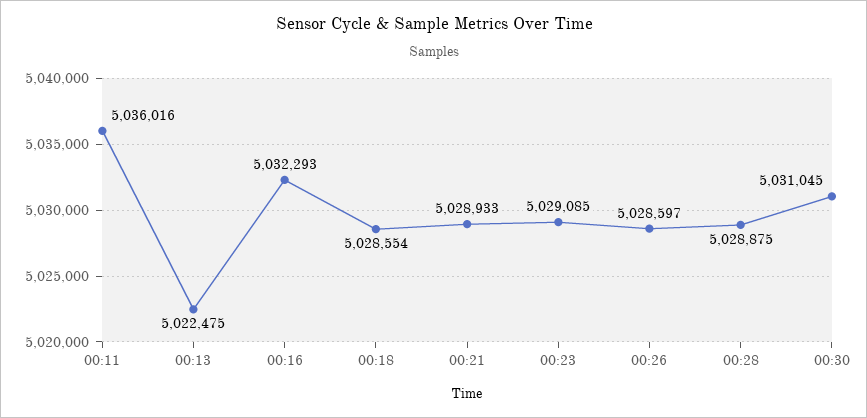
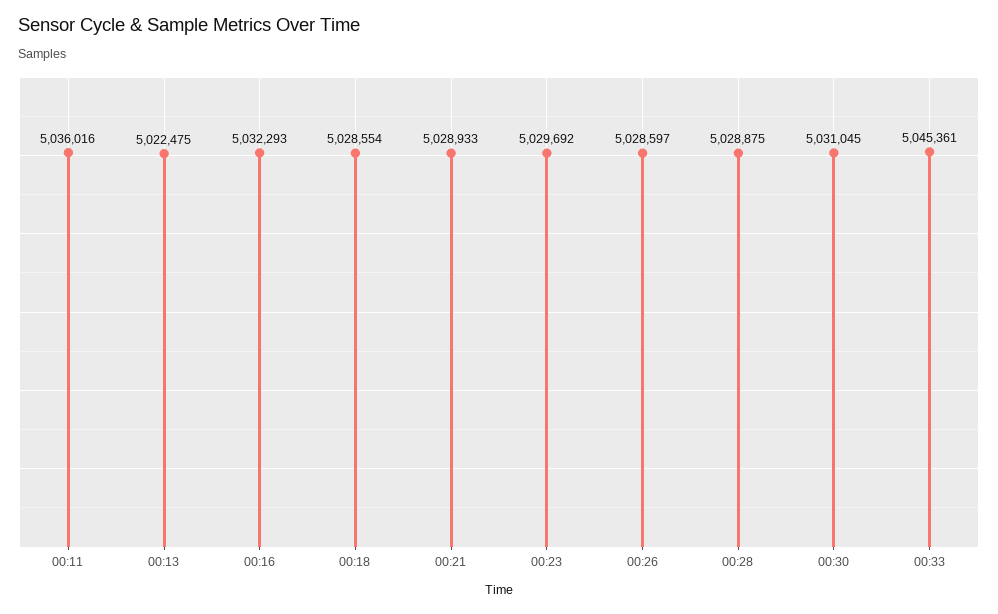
00:23: 5029085 -> 5029692
00:33: none -> 5045361

